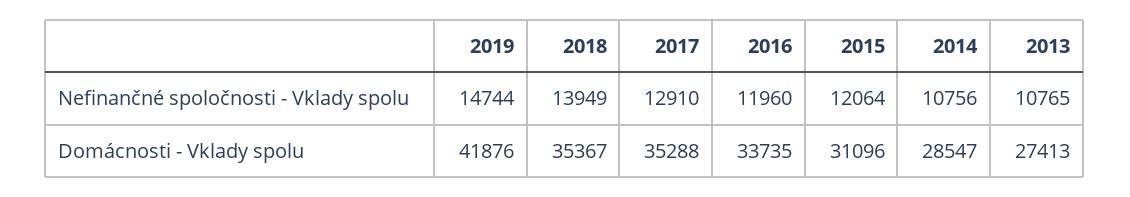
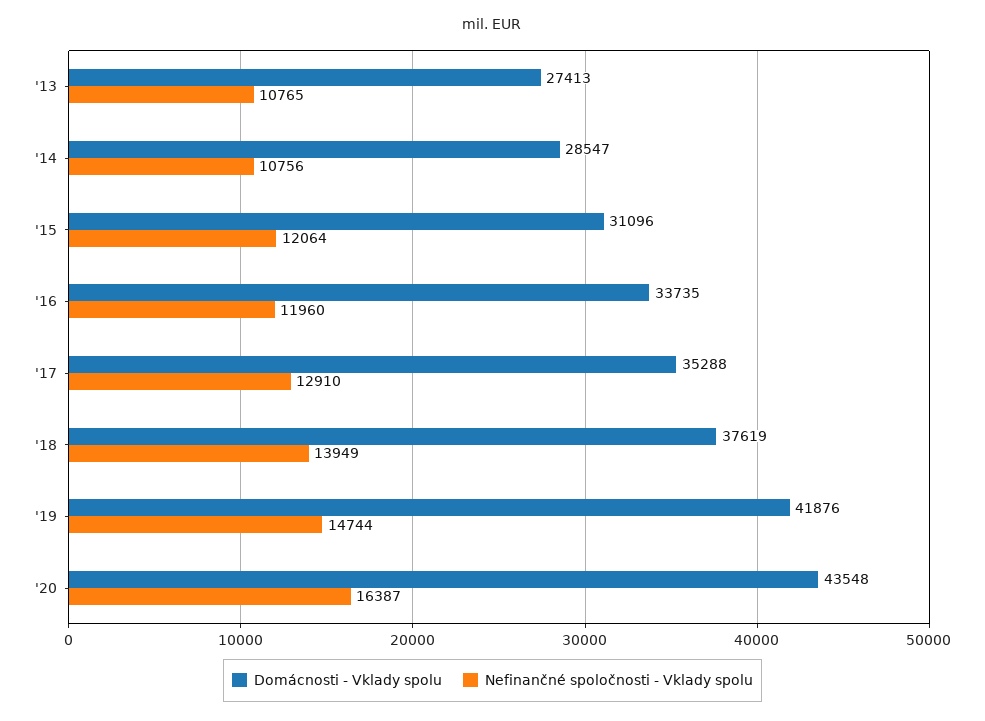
Domácnosti - Vklady spolu, 2018: 35367 -> 37619
Domácnosti - Vklady spolu, '20: none -> 43548
Nefinančné spoločnosti - Vklady spolu, '20: none -> 16387

